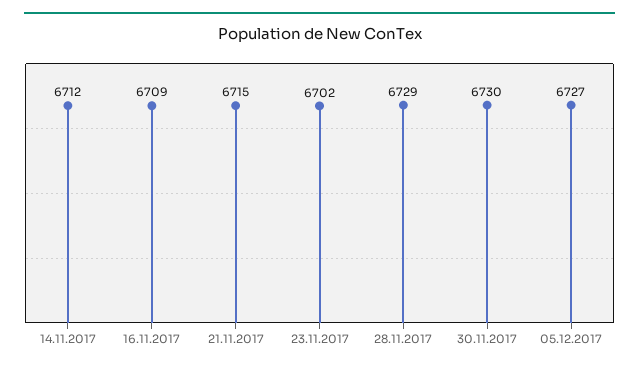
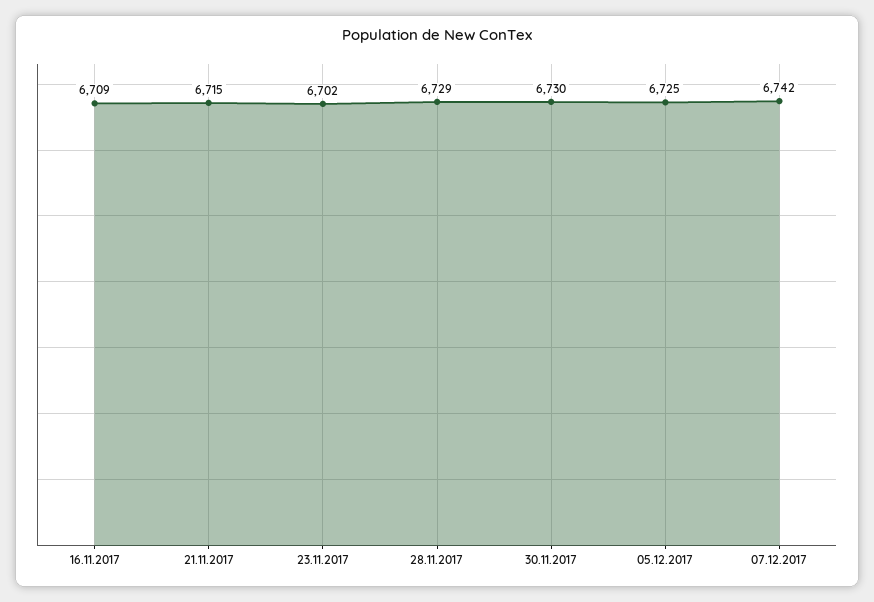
14.11.2017: 6712 -> none
05.12.2017: 6727 -> 6725
07.12.2017: none -> 6742

